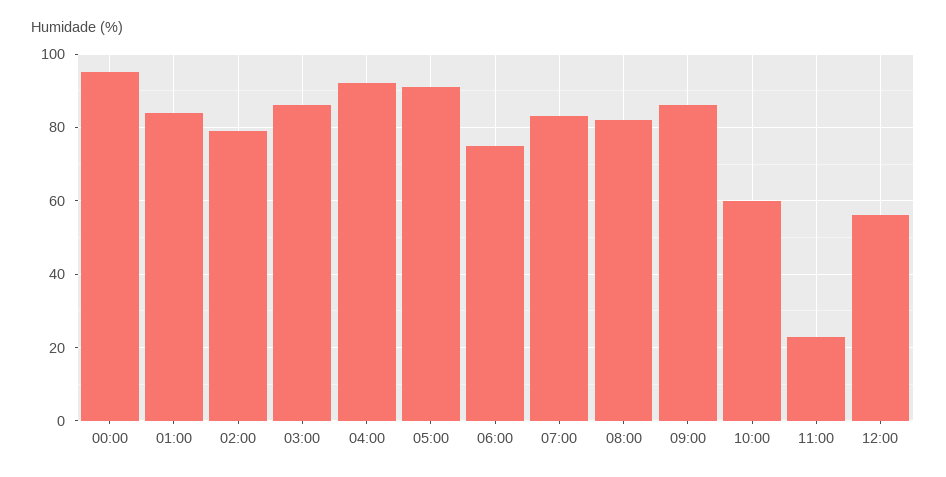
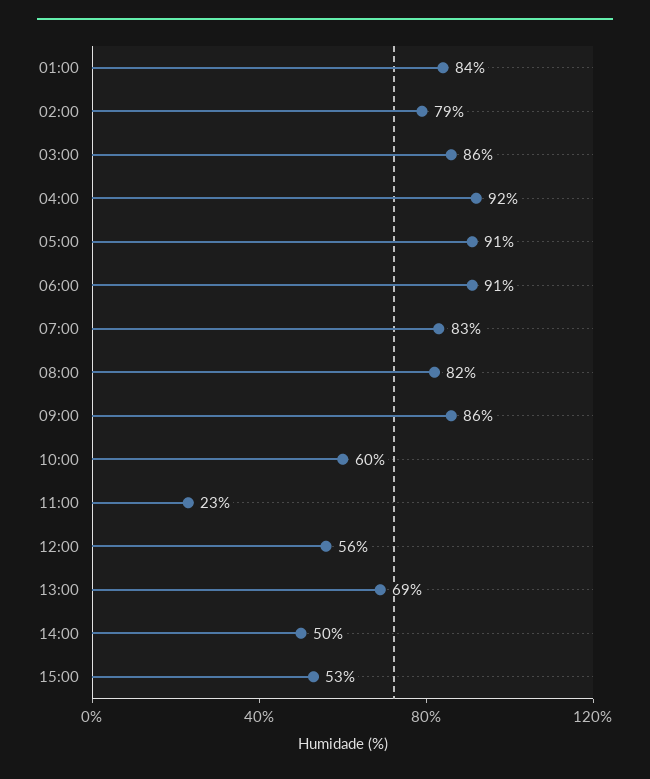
00:00: 95 -> none
06:00: 75 -> 91
13:00: none -> 69
14:00: none -> 50
15:00: none -> 53

